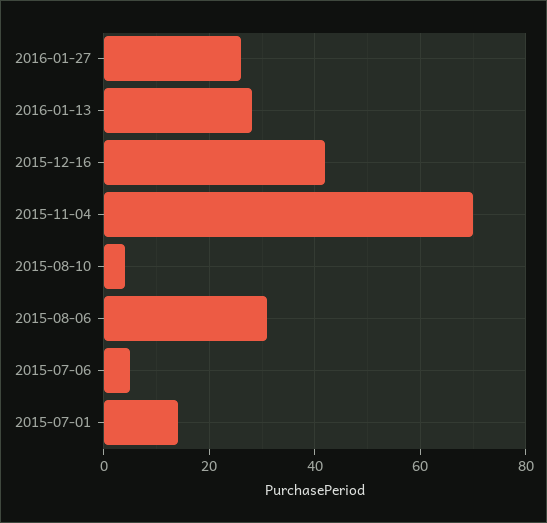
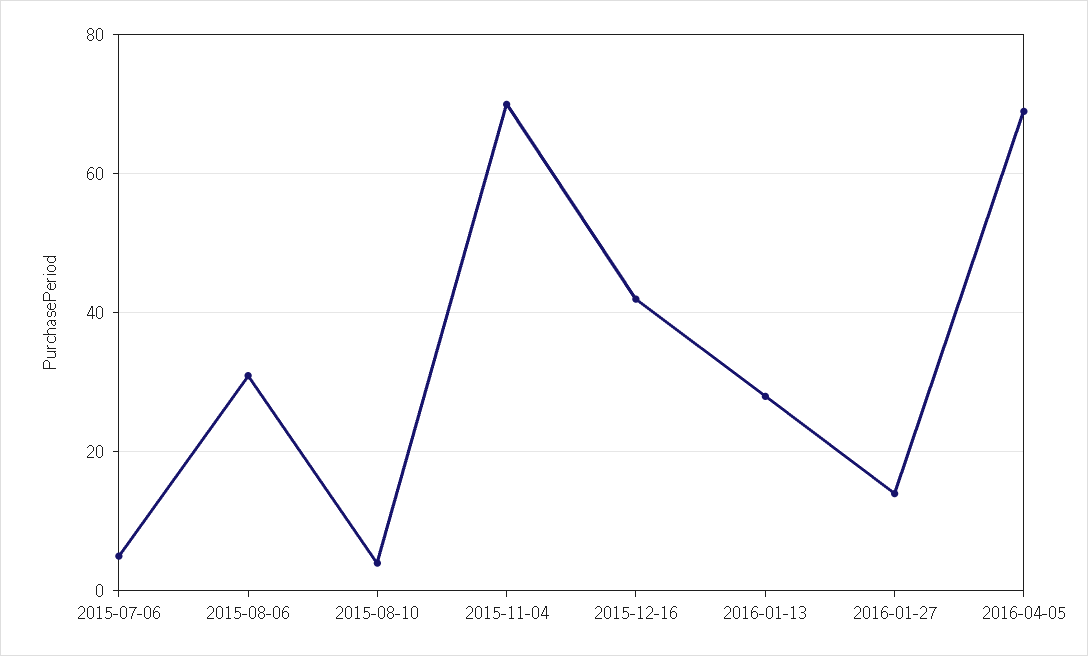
2016-01-27: 25 -> 15
2015-07-01: 15 -> none
2016-04-05: none -> 70

